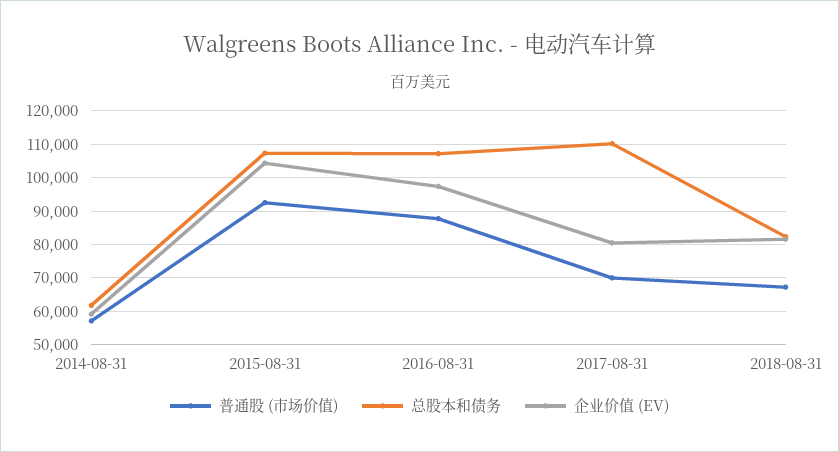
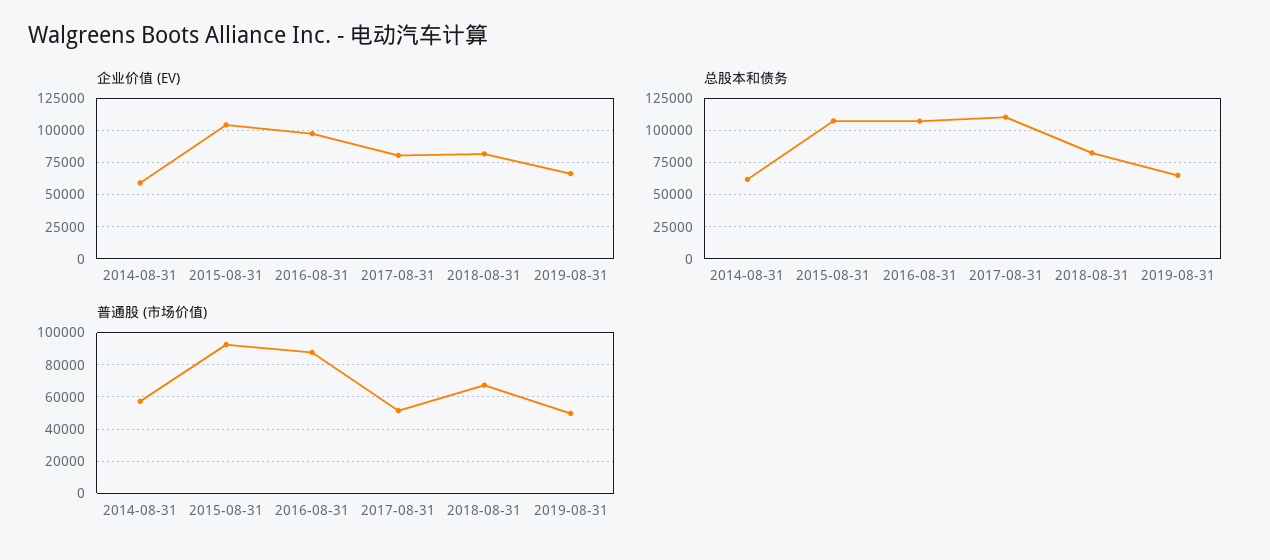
普通股 (市场价值), 2017-08-31: 70000 -> 50000
企业价值 (EV), 2019-08-31: none -> 65000
总股本和债务, 2019-08-31: none -> 65000
普通股 (市场价值), 2019-08-31: none -> 50000

